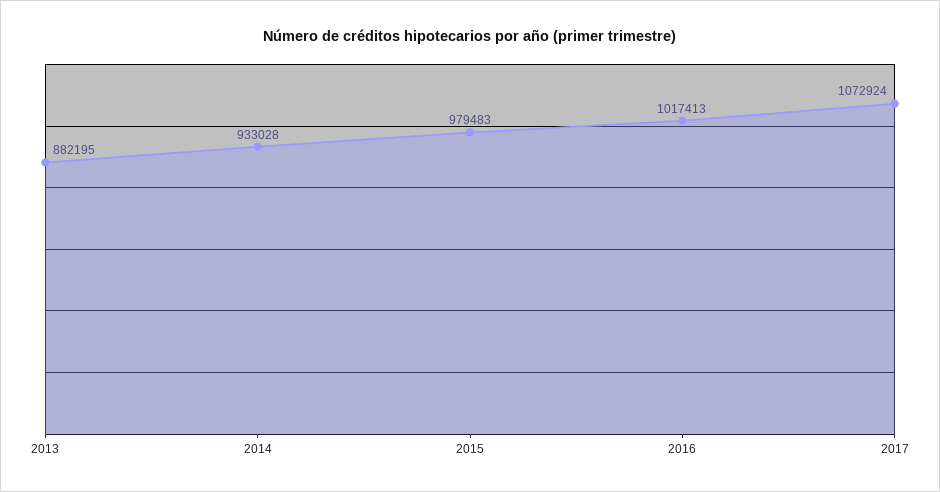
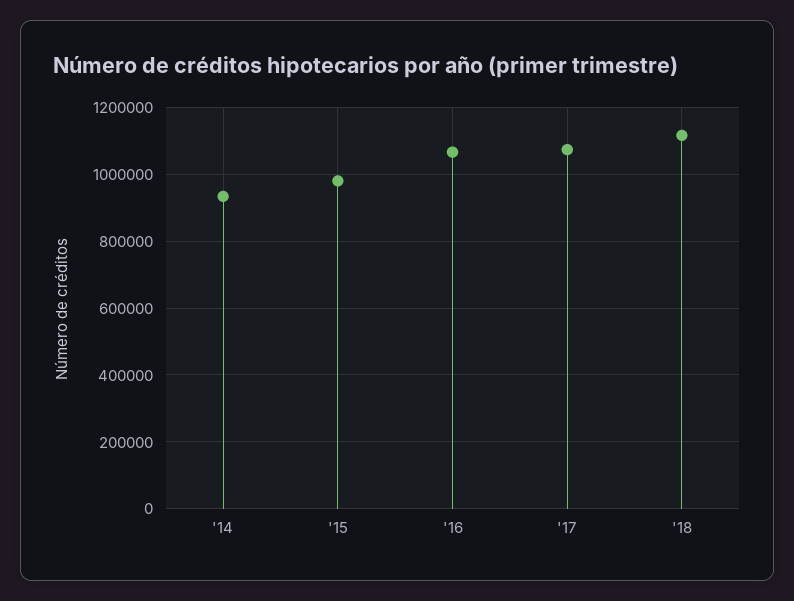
2013: 882195 -> none
2016: 1017413 -> 1060000
'18: none -> 1120000

